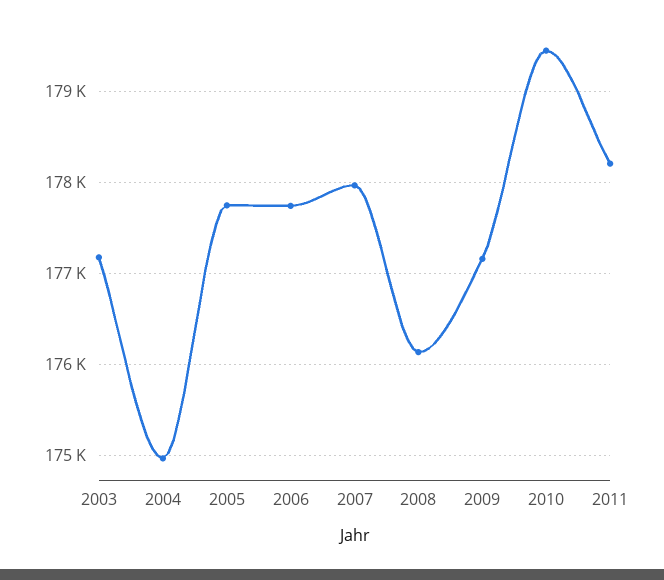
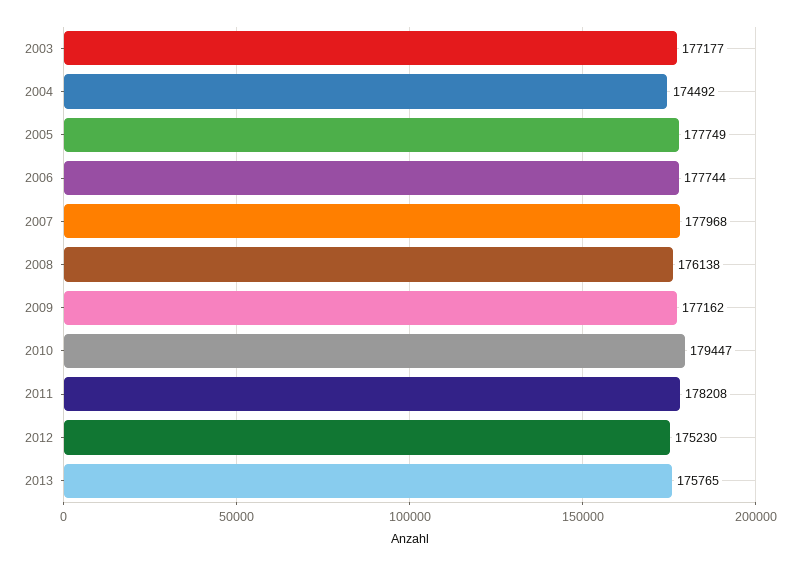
2004: 175000 -> 174492
2012: none -> 175230
2013: none -> 175765

